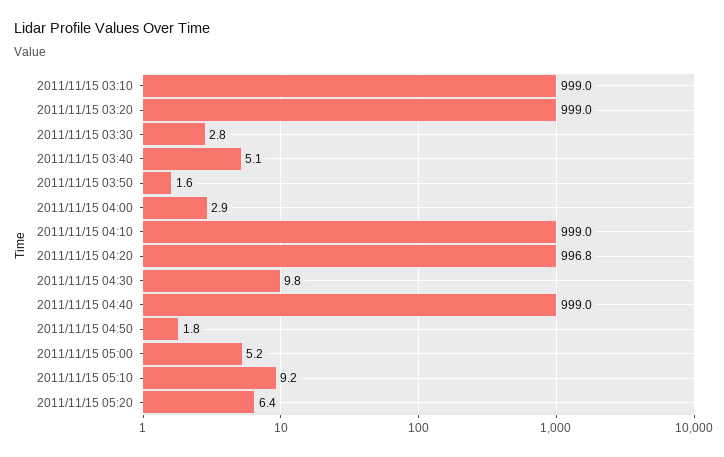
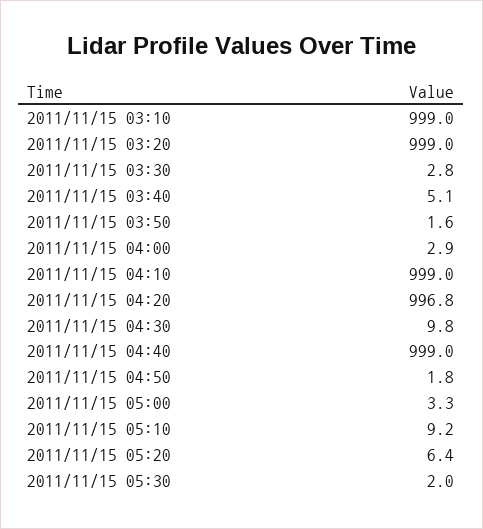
2011/11/15 05:00: 5.2 -> 3.3
2011/11/15 05:30: none -> 2

